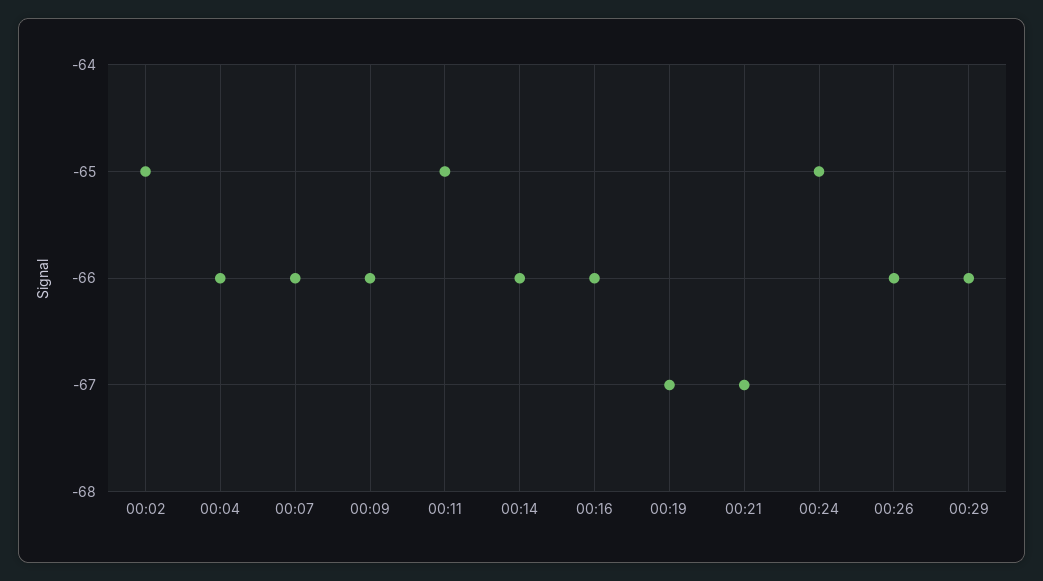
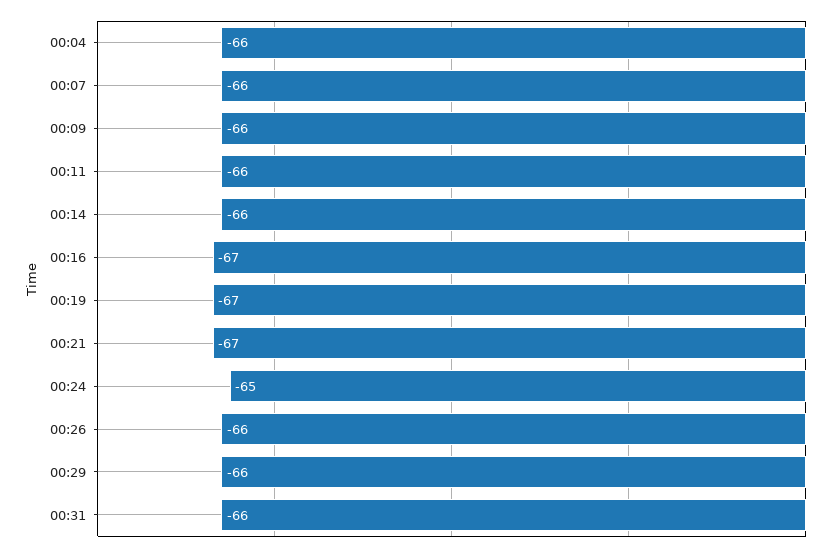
00:02: -65 -> none
00:11: -65 -> -66
00:16: -66 -> -67
00:31: none -> -66

